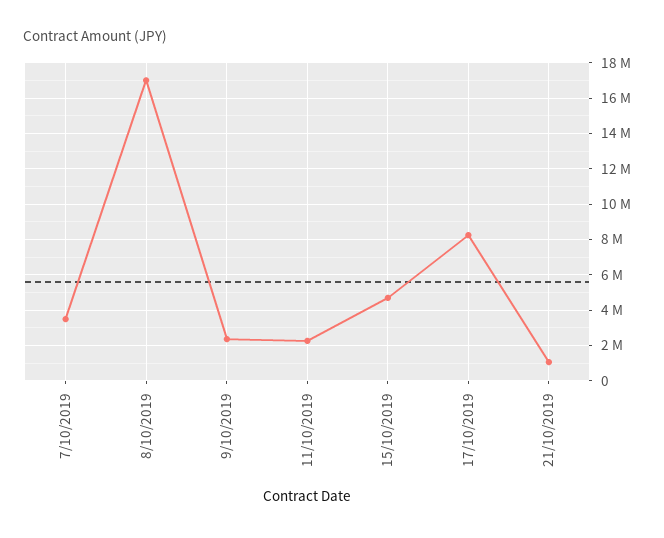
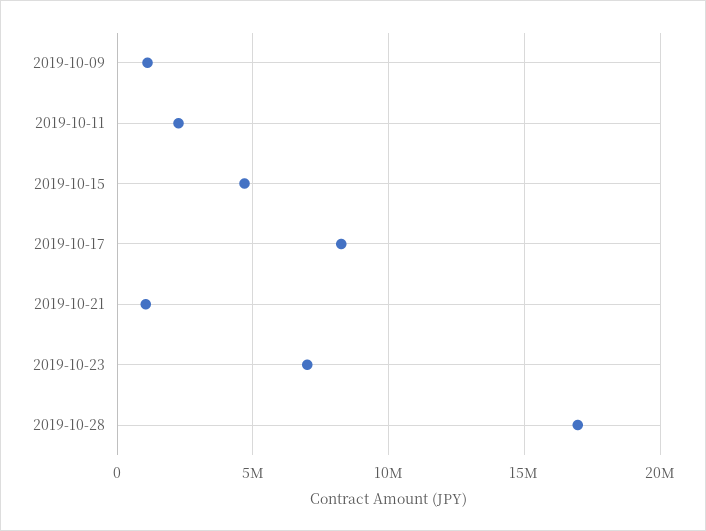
7/10/2019: 3500000 -> none
8/10/2019: 17000000 -> none
9/10/2019: 2500000 -> 1000000
2019-10-23: none -> 7000000
2019-10-28: none -> 17000000

